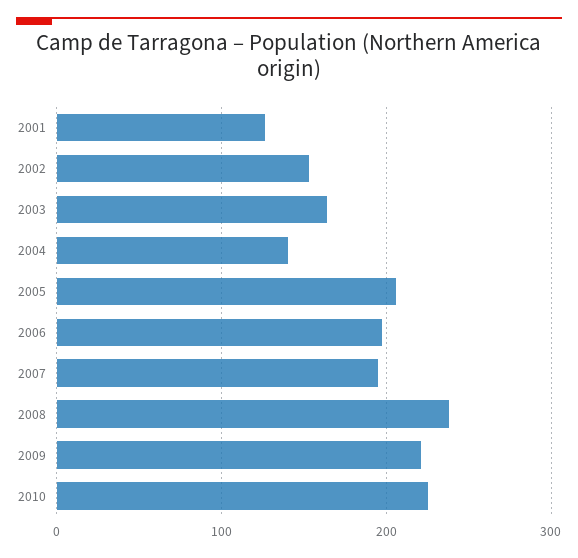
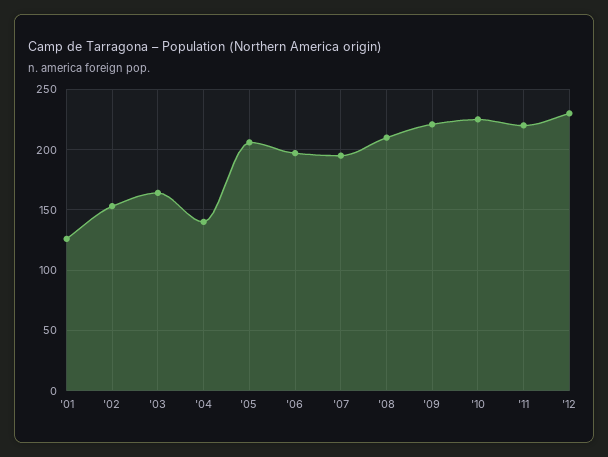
2008: 240 -> 210
'11: none -> 220
'12: none -> 230

